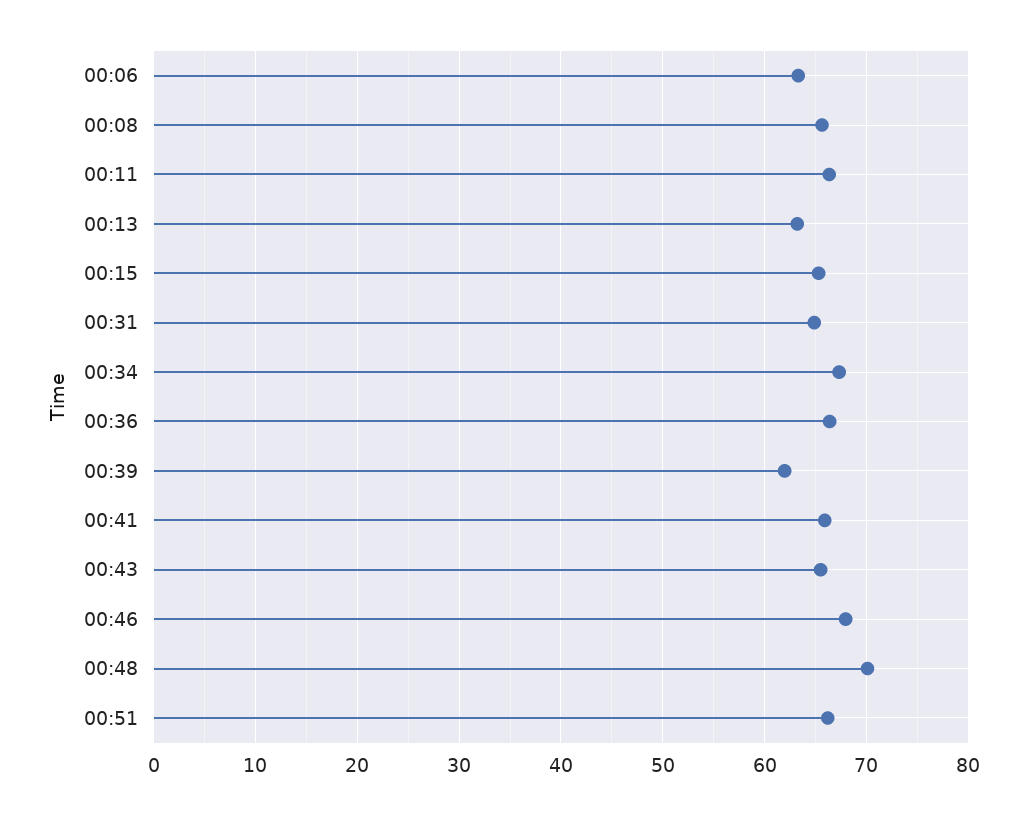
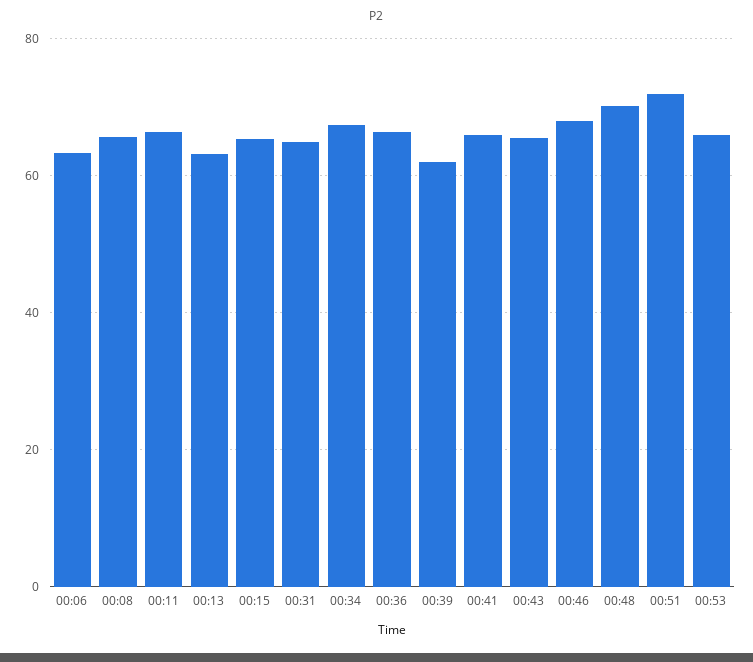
00:51: 66 -> 72
00:53: none -> 66

